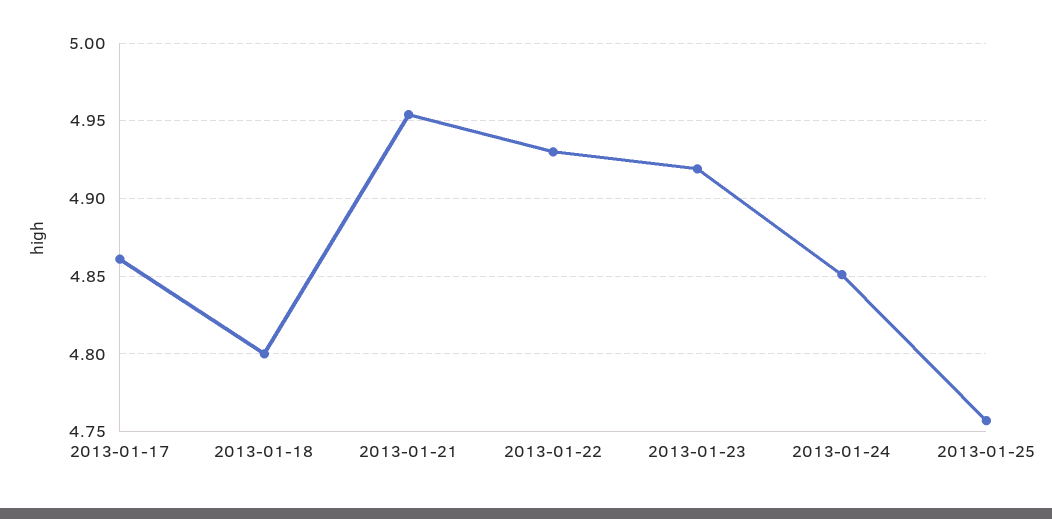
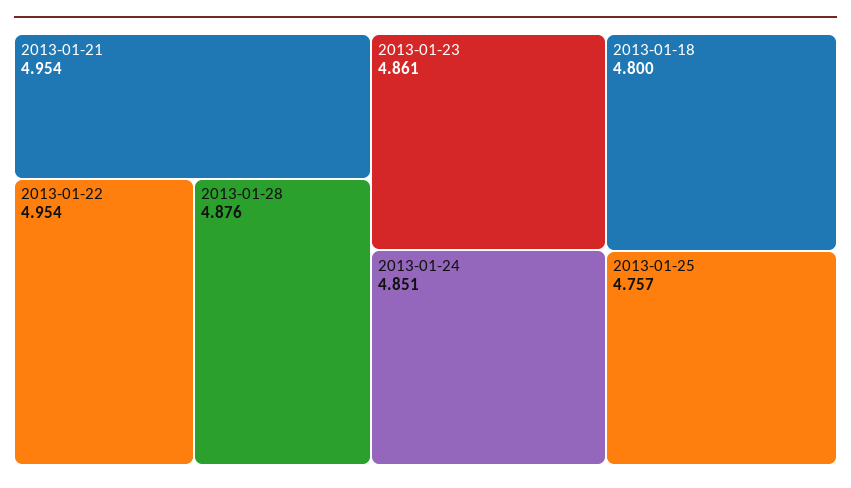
2013-01-17: 4.86 -> none
2013-01-22: 4.93 -> 4.954
2013-01-23: 4.92 -> 4.861
2013-01-28: none -> 4.876

